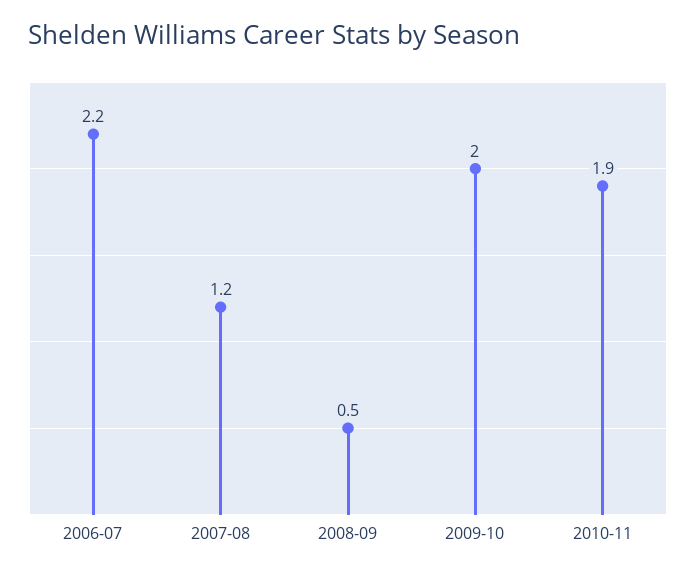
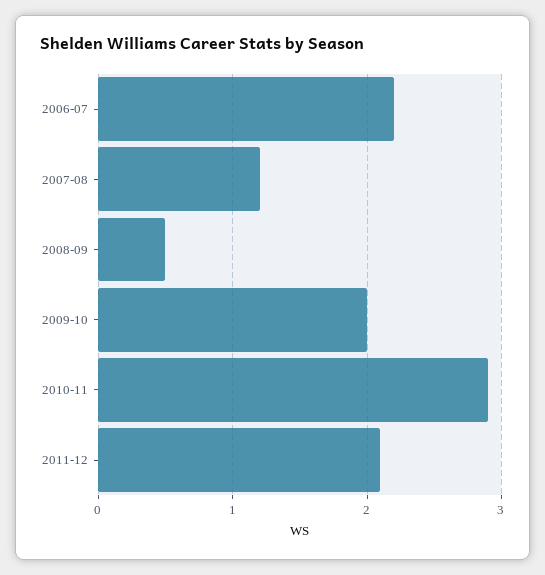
2010-11: 1.9 -> 2.9
2011-12: none -> 2.1

